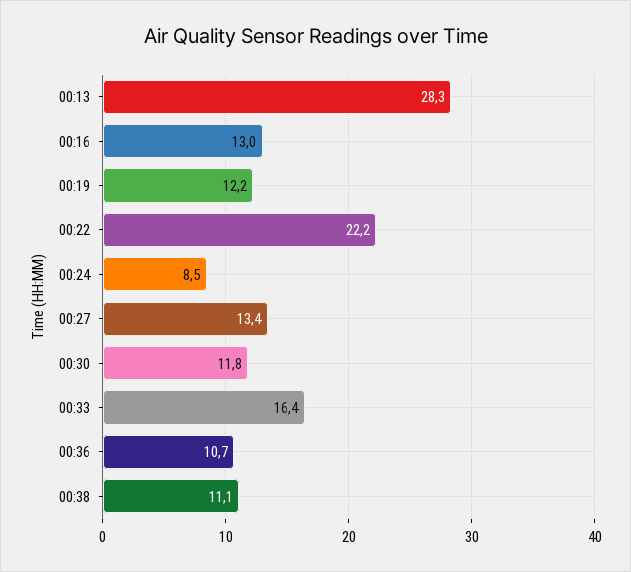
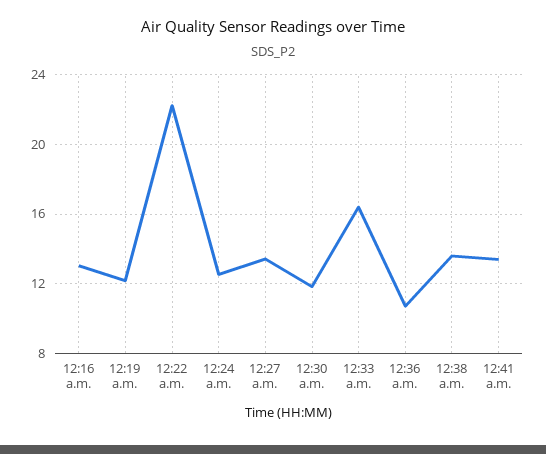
00:13: 28.3 -> none
00:24: 8.5 -> 12.5
00:38: 11.1 -> 13.5
12:41 a.m.: none -> 13.5

